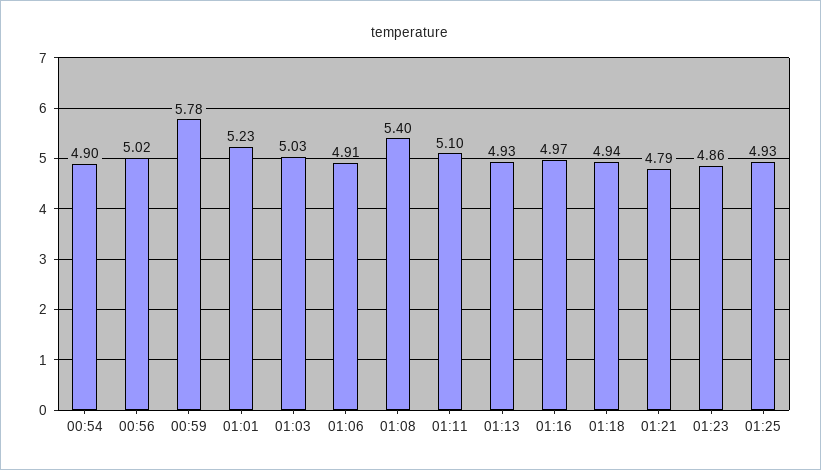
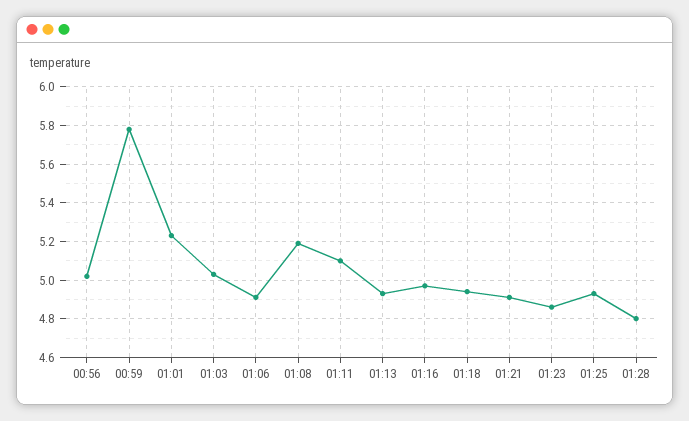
00:54: 4.9 -> none
01:08: 5.4 -> 5.2
01:21: 4.79 -> 4.9
01:28: none -> 4.8

